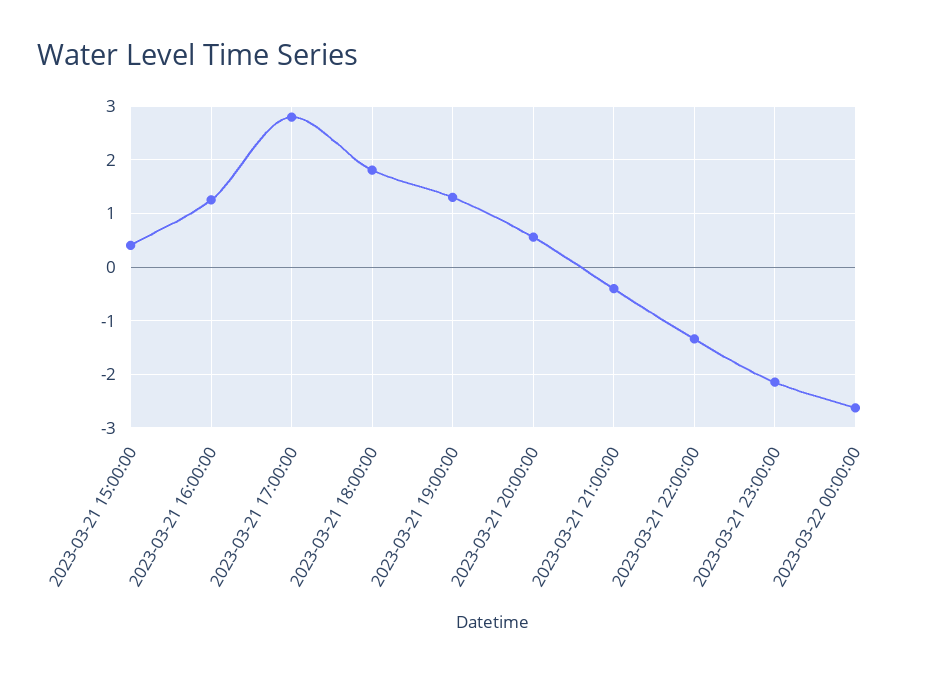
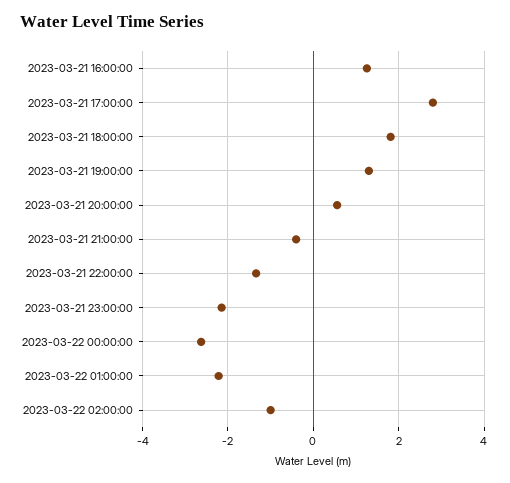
2023-03-21 15:00:00: 0.4 -> none
2023-03-22 01:00:00: none -> -2.2
2023-03-22 02:00:00: none -> -1

